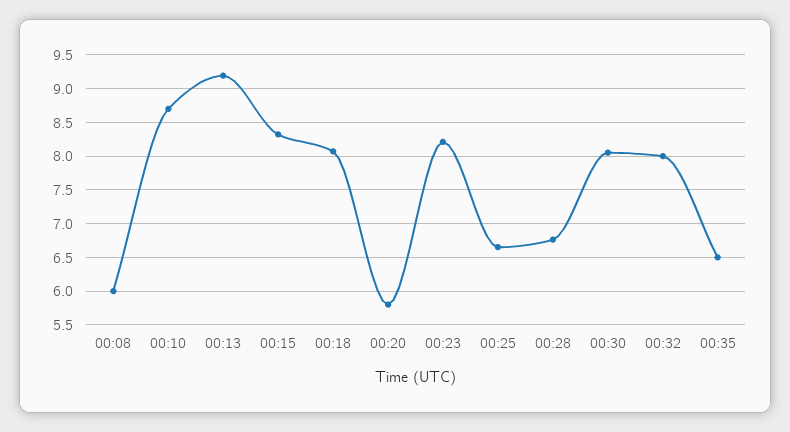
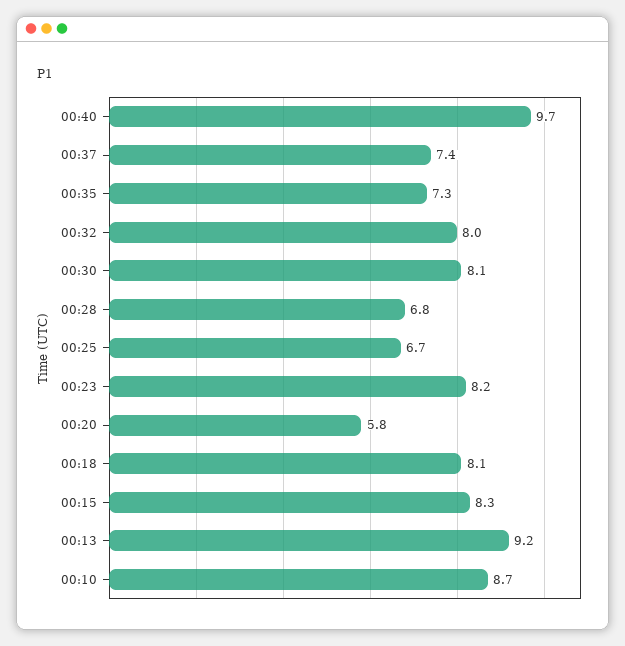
00:08: 6 -> none
00:35: 6.5 -> 7.3
00:40: none -> 9.7
00:37: none -> 7.4

